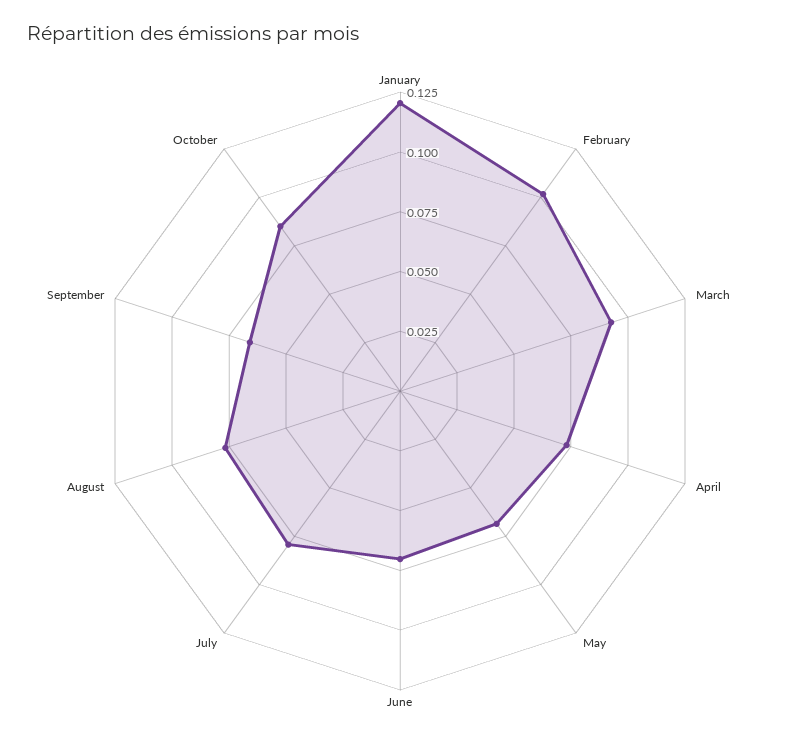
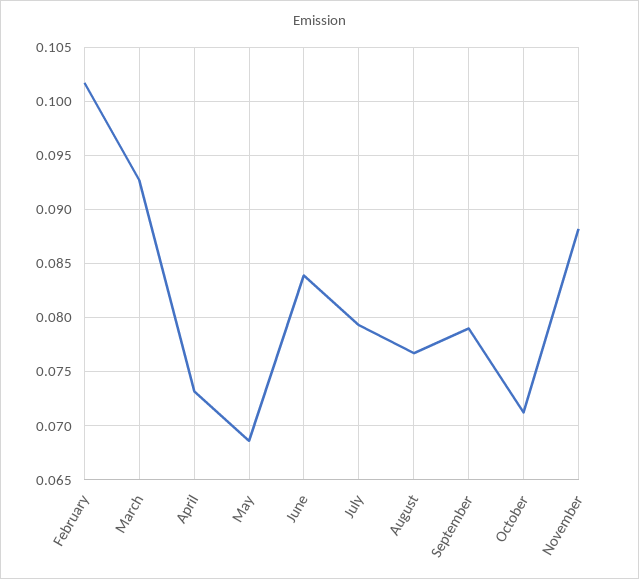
January: 0.12 -> none
June: 0.07 -> 0.084
September: 0.065 -> 0.079
October: 0.085 -> 0.071
November: none -> 0.088

